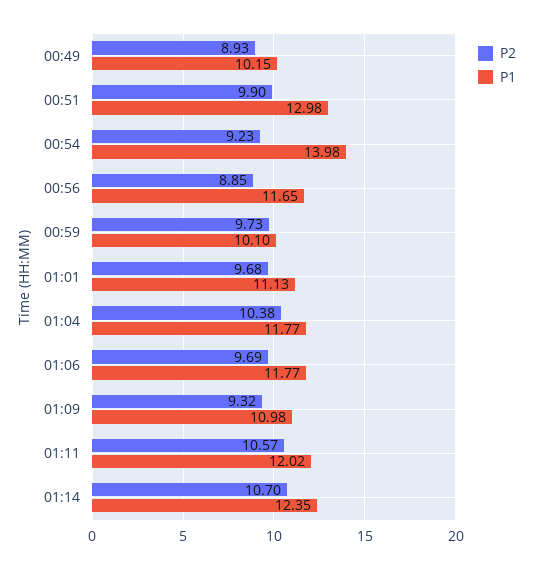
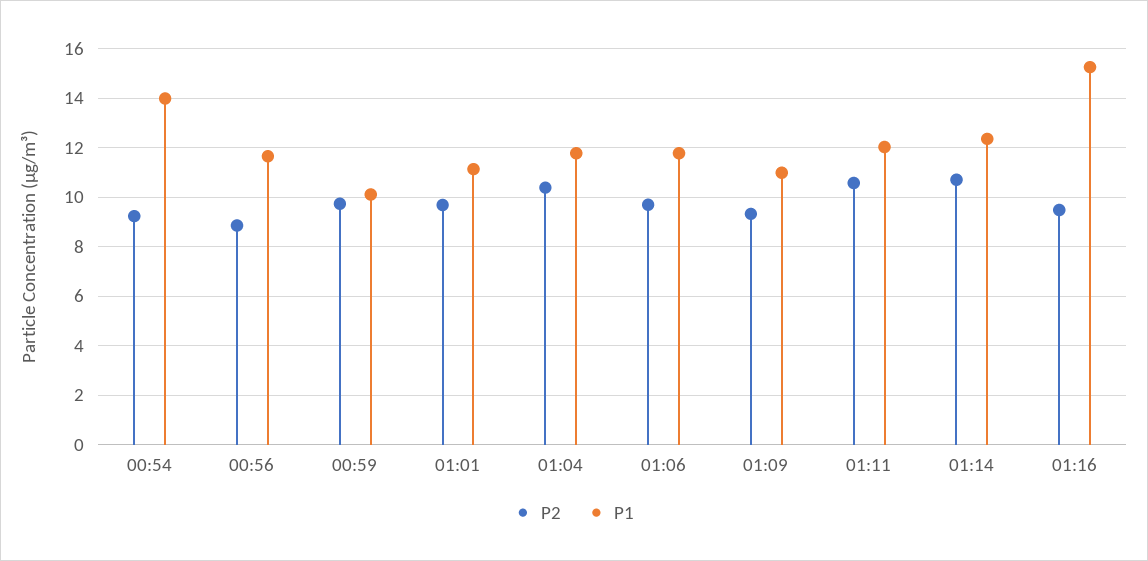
P2, 00:49: 8.93 -> none
P1, 00:49: 10.15 -> none
P2, 00:51: 9.9 -> none
P1, 00:51: 12.98 -> none
P2, 01:16: none -> 9.5
P1, 01:16: none -> 15.25

